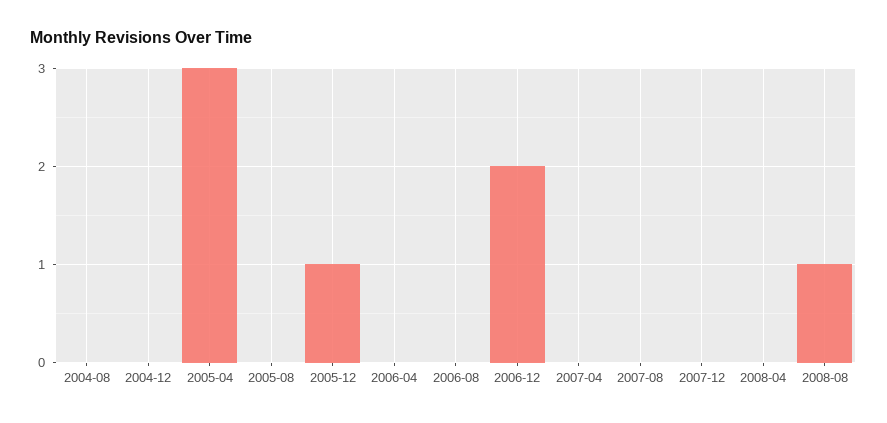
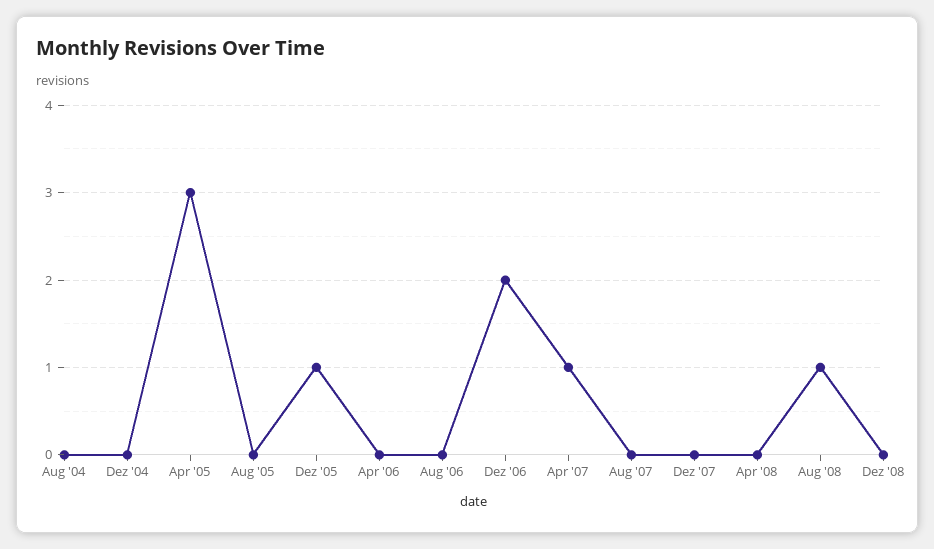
2007-04: 0 -> 1
Dez '08: none -> 0

